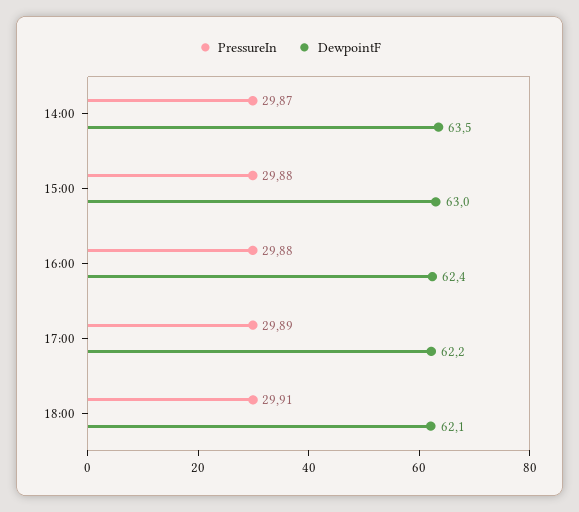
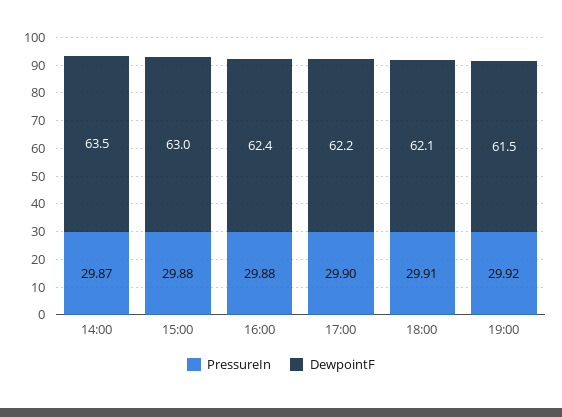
PressureIn, 17:00: 29.89 -> 29.9
PressureIn, 19:00: none -> 29.92
DewpointF, 19:00: none -> 61.5

